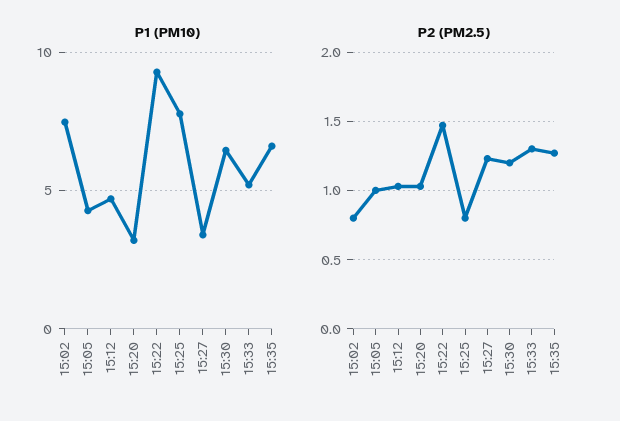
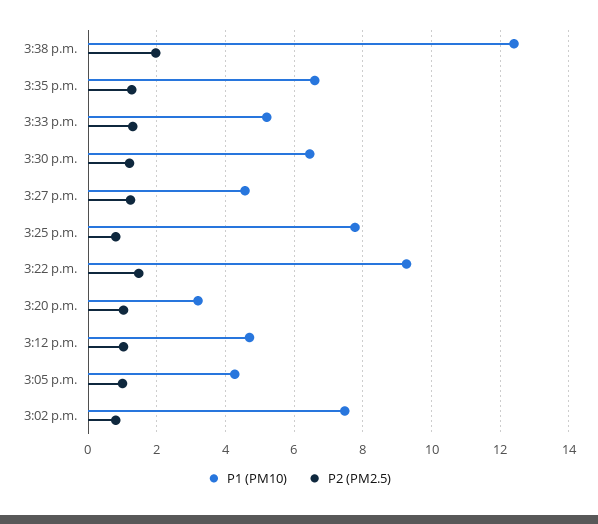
P1 (PM10), 15:27: 3.5 -> 4.6
P1 (PM10), 3:38 p.m.: none -> 12.4
P2 (PM2.5), 3:38 p.m.: none -> 2

